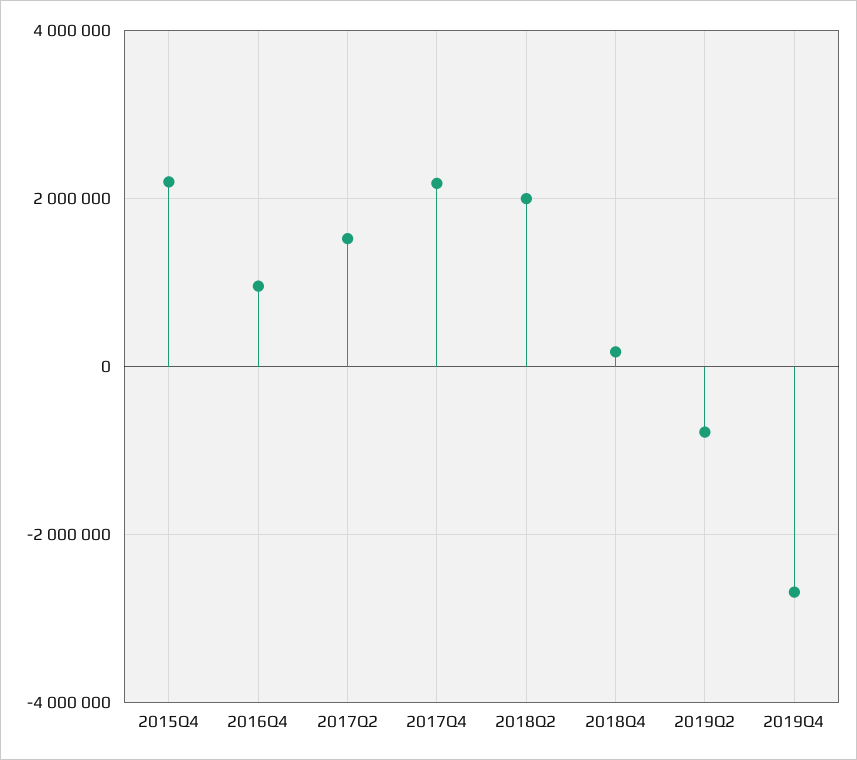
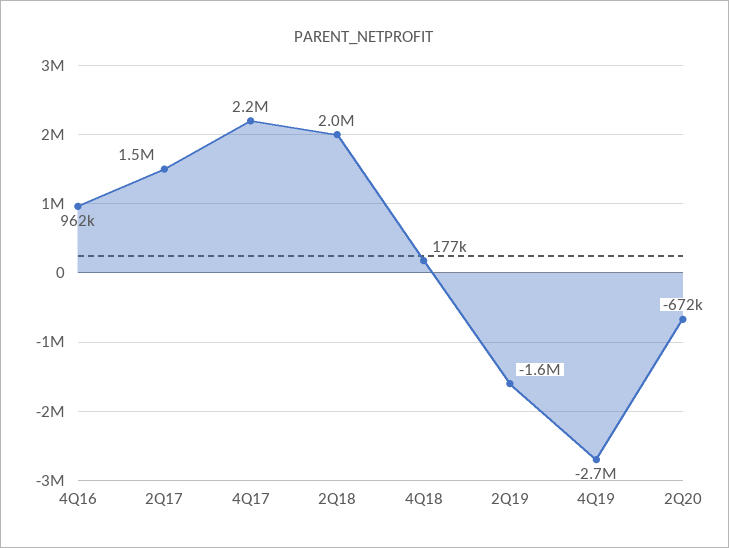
2015Q4: 2200000 -> none
2019Q2: -800000 -> -1600000
2Q20: none -> -672000

